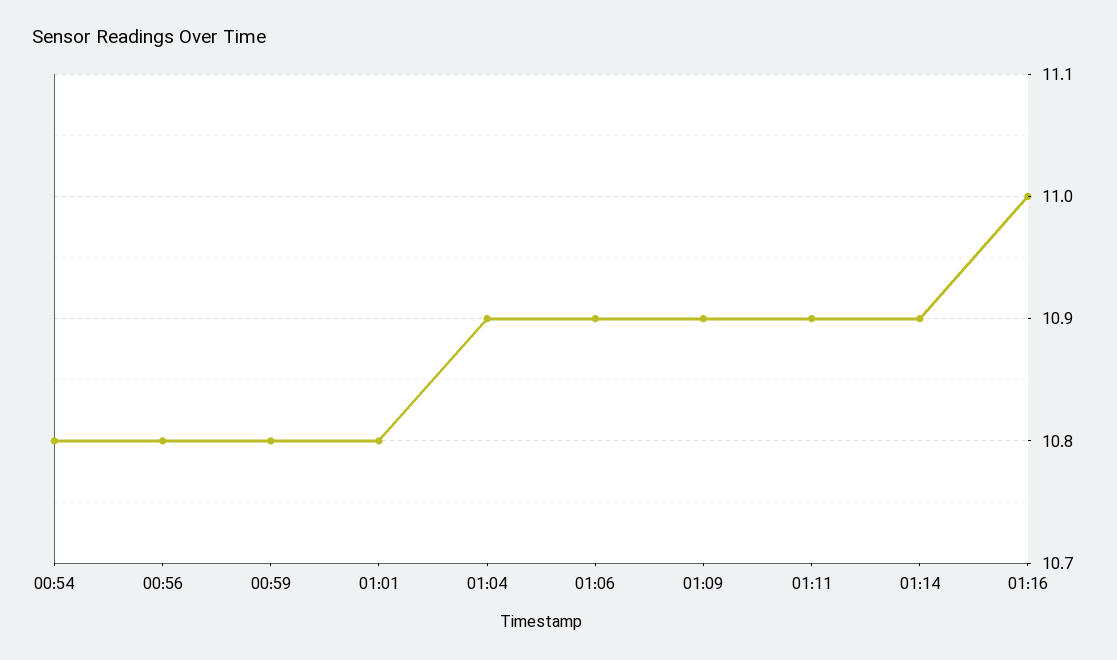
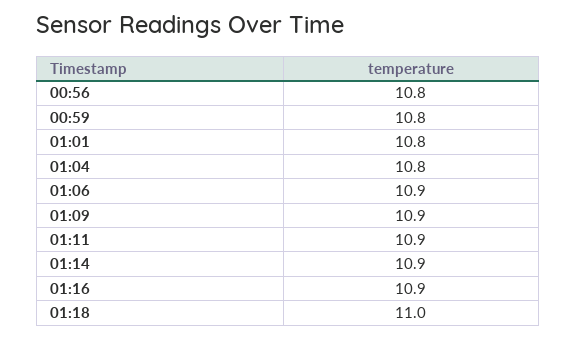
00:54: 10.8 -> none
01:04: 10.9 -> 10.8
01:16: 11 -> 10.9
01:18: none -> 11

